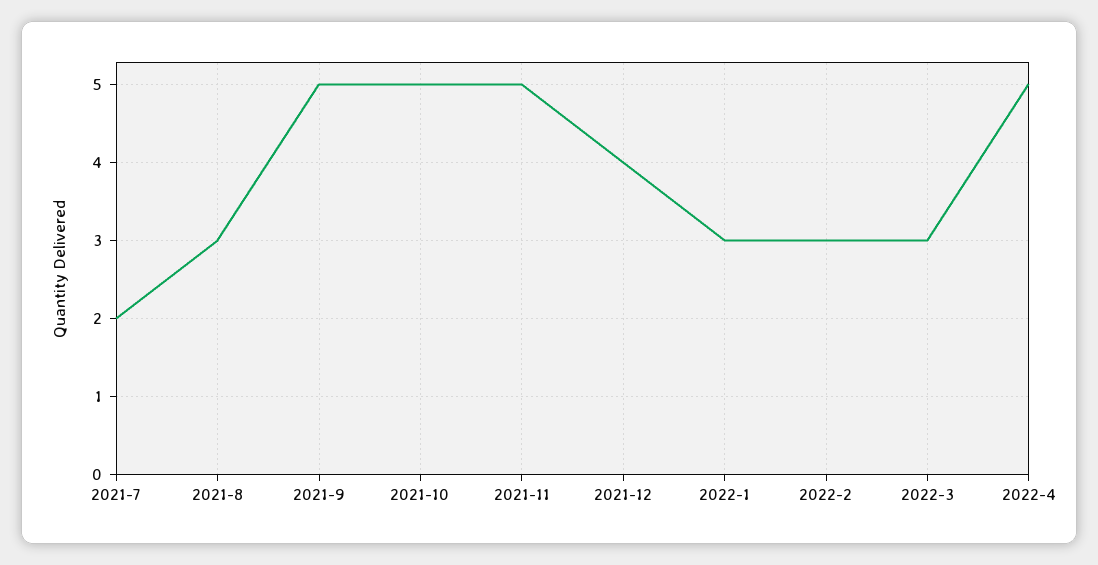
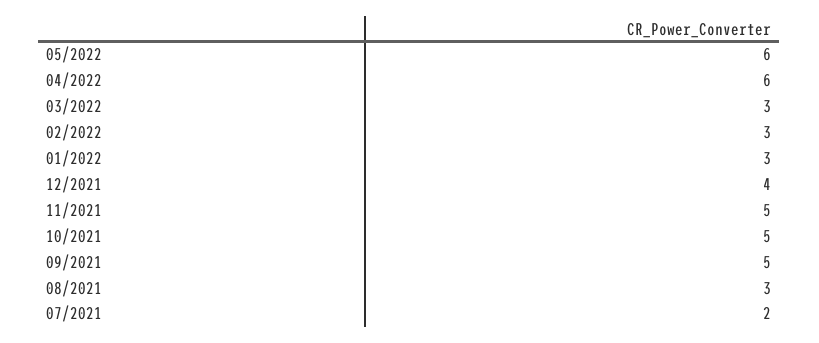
2022-4: 5 -> 6
05/2022: none -> 6

